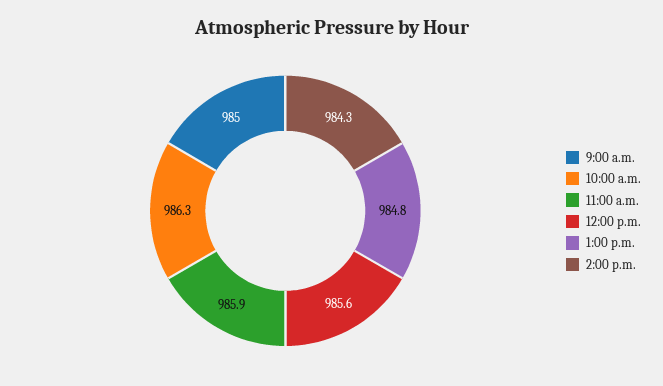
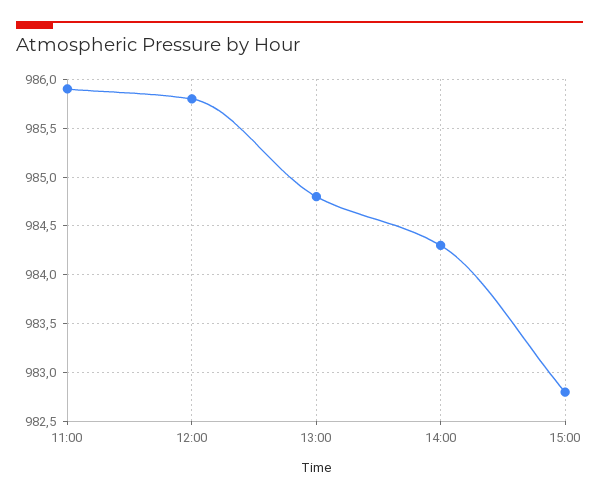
9:00 a.m.: 985 -> none
10:00 a.m.: 986.3 -> none
12:00 p.m.: 985.6 -> 985.8
15:00: none -> 982.8

